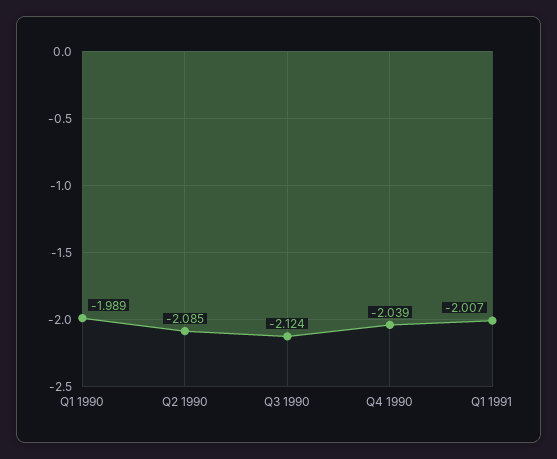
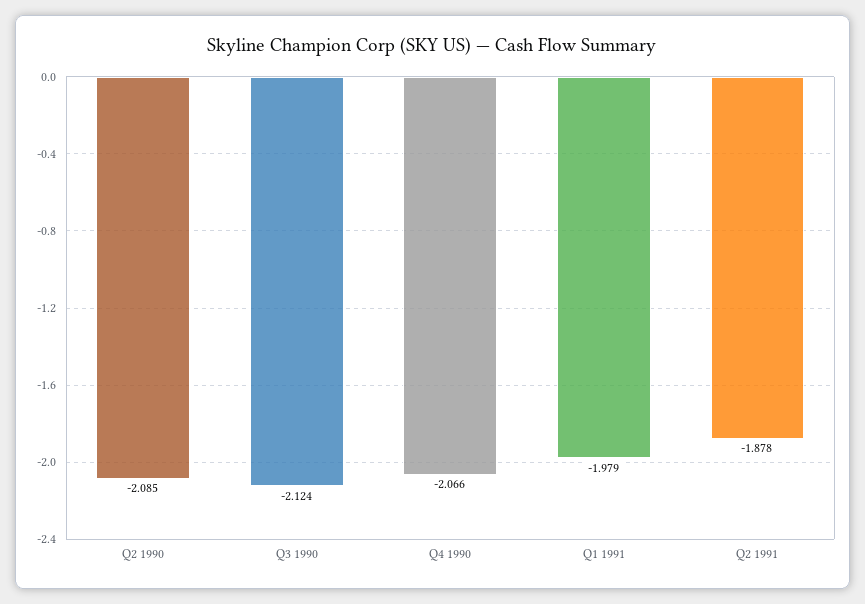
Q1 1990: -1.989 -> none
Q4 1990: -2.039 -> -2.066
Q1 1991: -2.007 -> -1.979
Q2 1991: none -> -1.878

